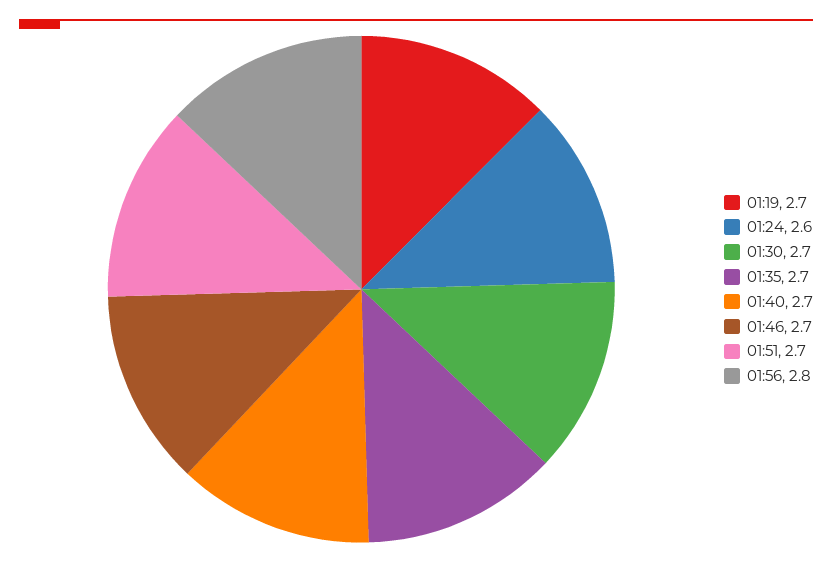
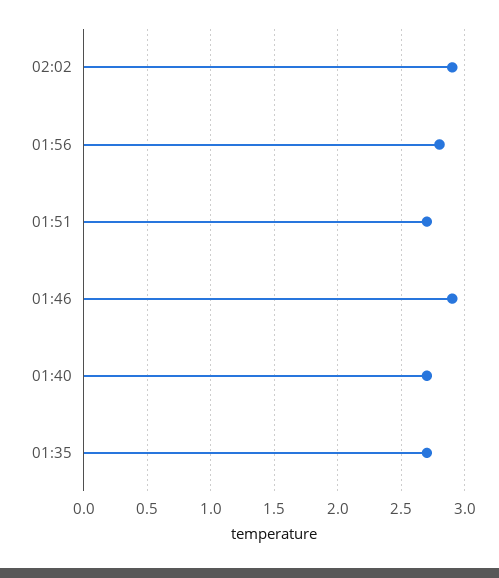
01:19: 2.7 -> none
01:24: 2.6 -> none
01:30: 2.7 -> none
01:46: 2.7 -> 2.9
02:02: none -> 2.9

